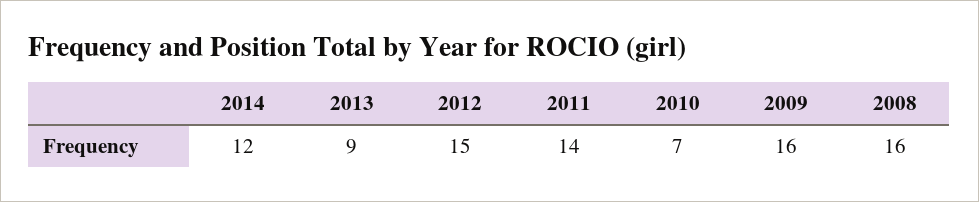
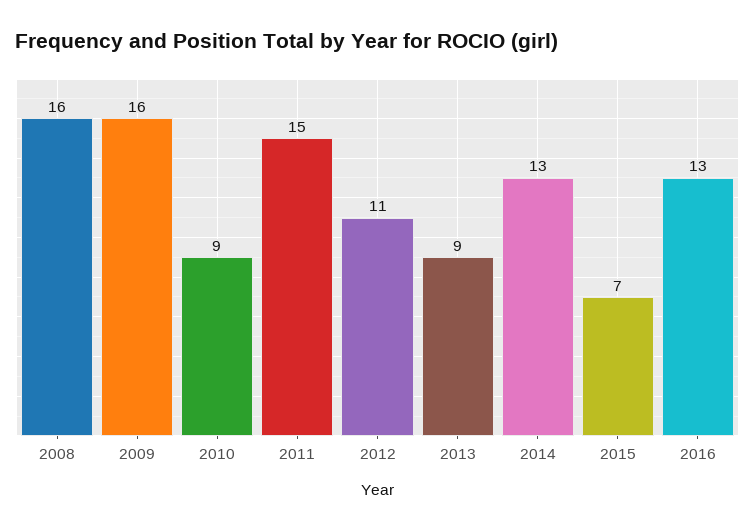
2014: 12 -> 13
2012: 15 -> 11
2011: 14 -> 15
2010: 7 -> 9
2015: none -> 7
2016: none -> 13

